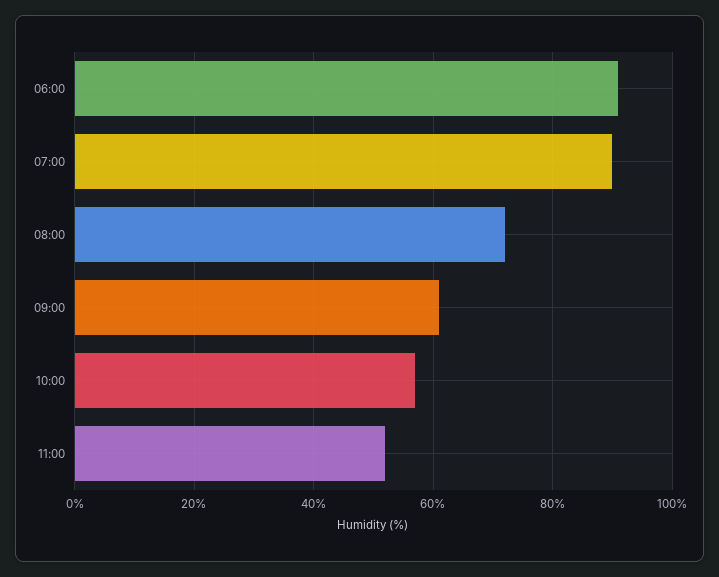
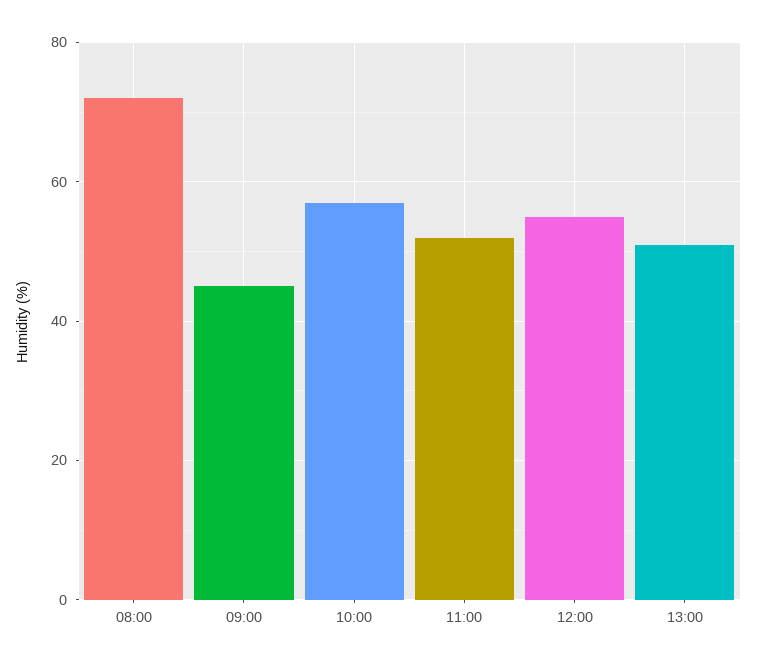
06:00: 90 -> none
07:00: 90 -> none
09:00: 60 -> 45
12:00: none -> 55
13:00: none -> 50

